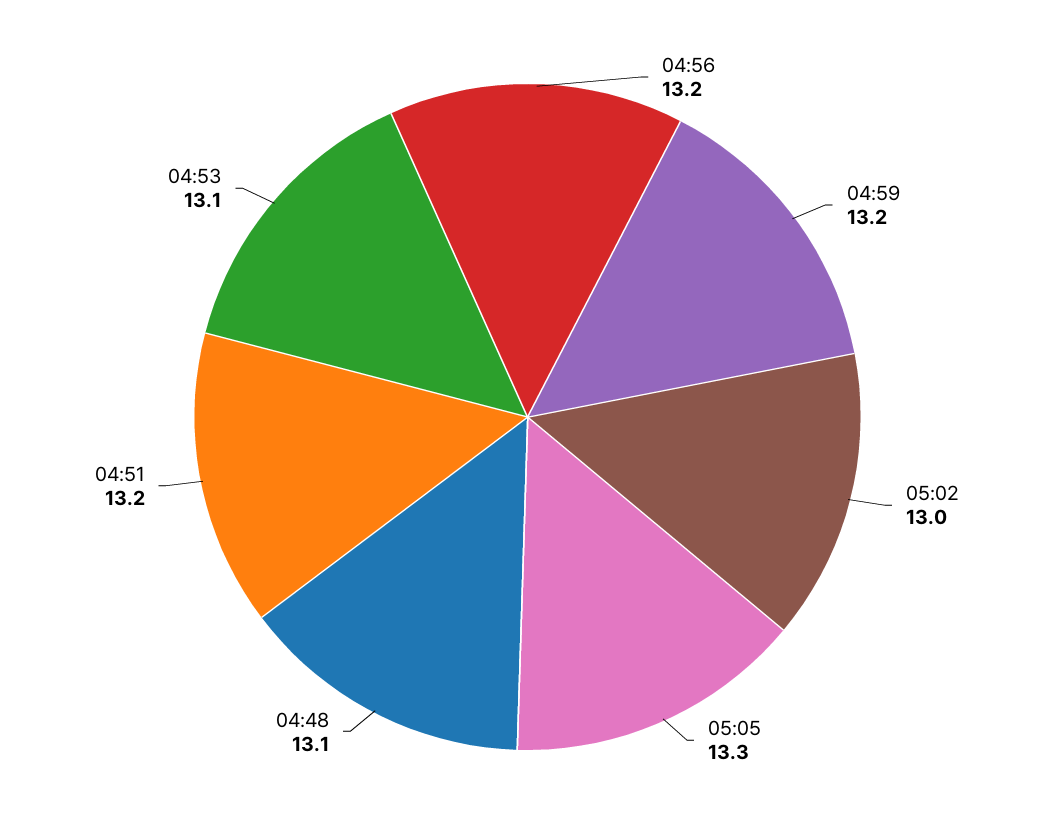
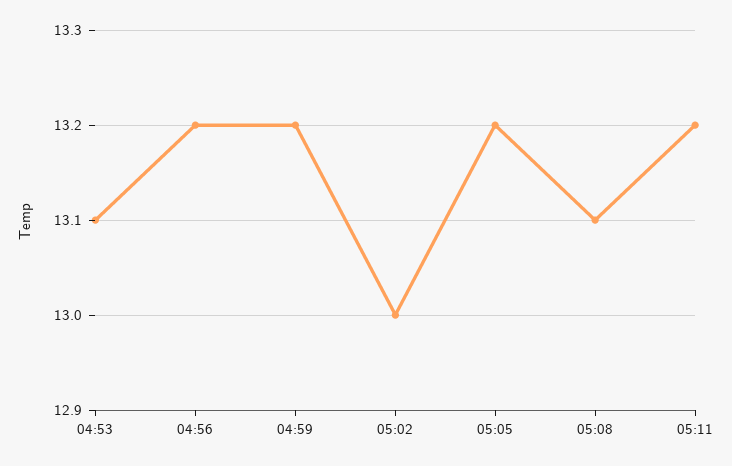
05:05: 13.3 -> 13.2
04:48: 13.1 -> none
04:51: 13.2 -> none
05:08: none -> 13.1
05:11: none -> 13.2

